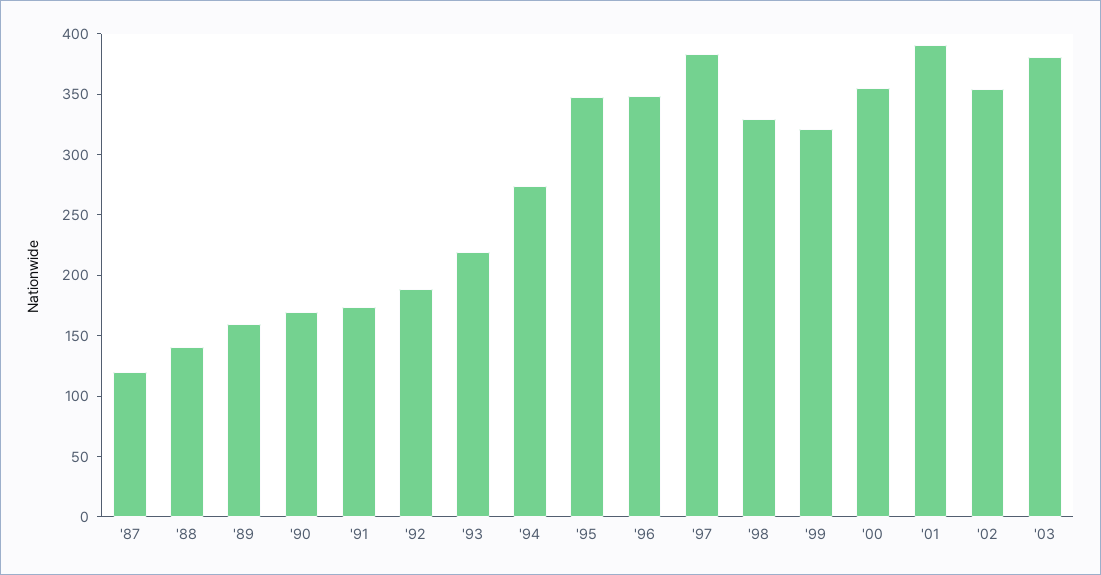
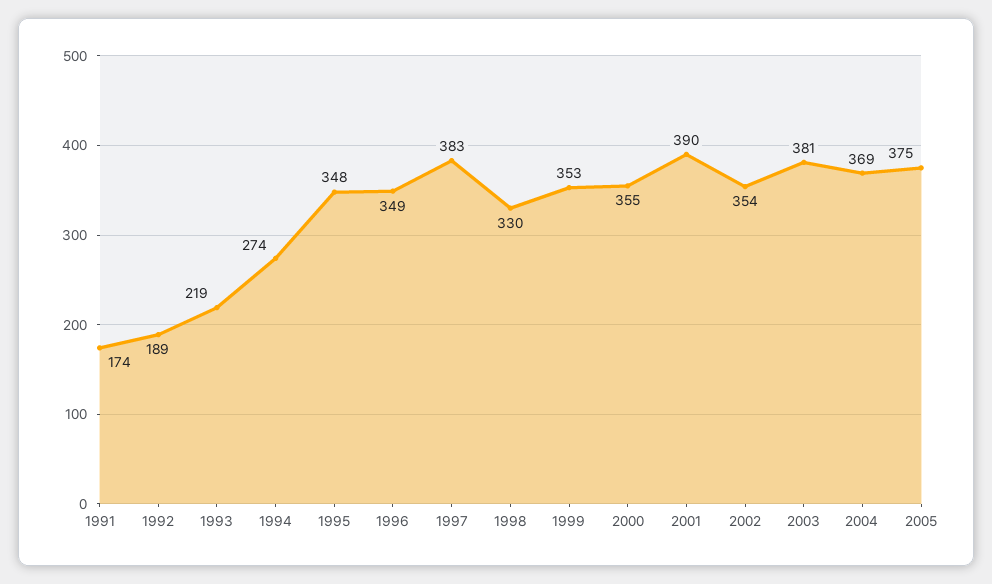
'87: 120 -> none
'88: 140 -> none
'89: 160 -> none
'90: 170 -> none
'99: 320 -> 353
2004: none -> 369
2005: none -> 375

